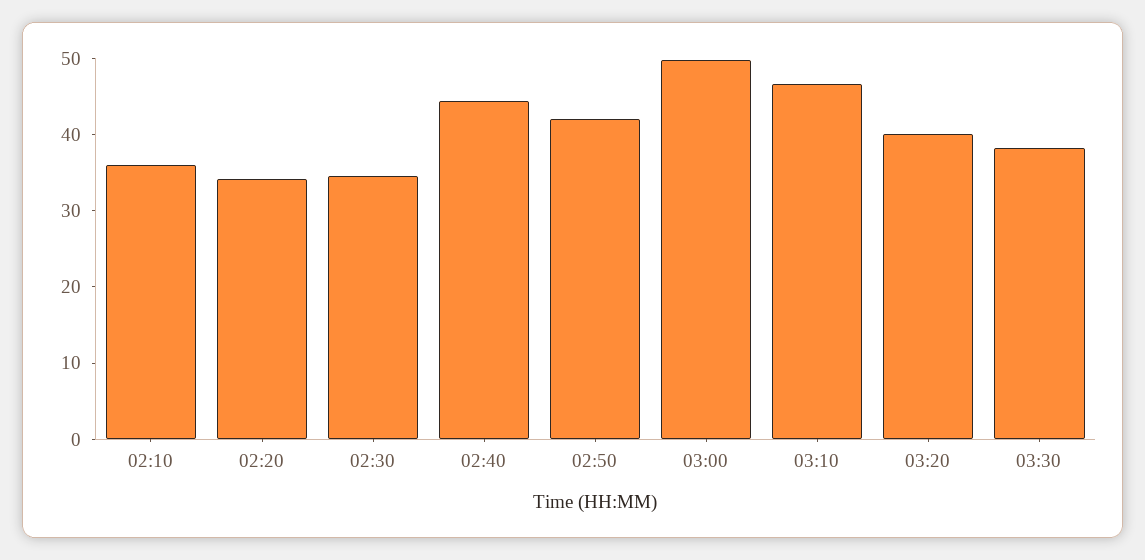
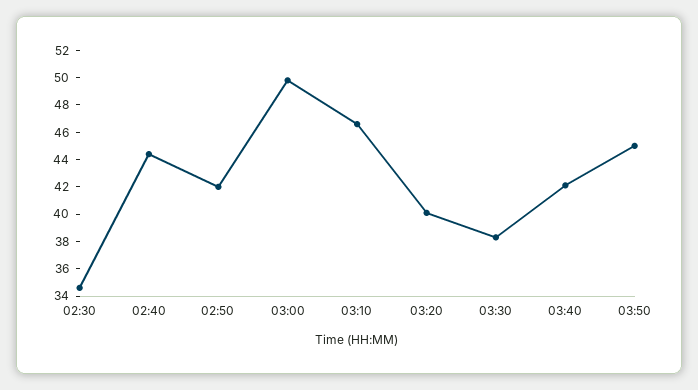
02:10: 36 -> none
02:20: 34 -> none
03:40: none -> 42
03:50: none -> 45

